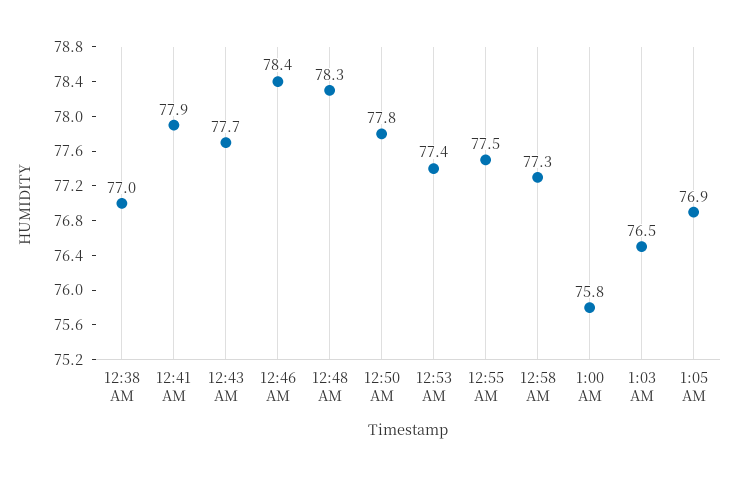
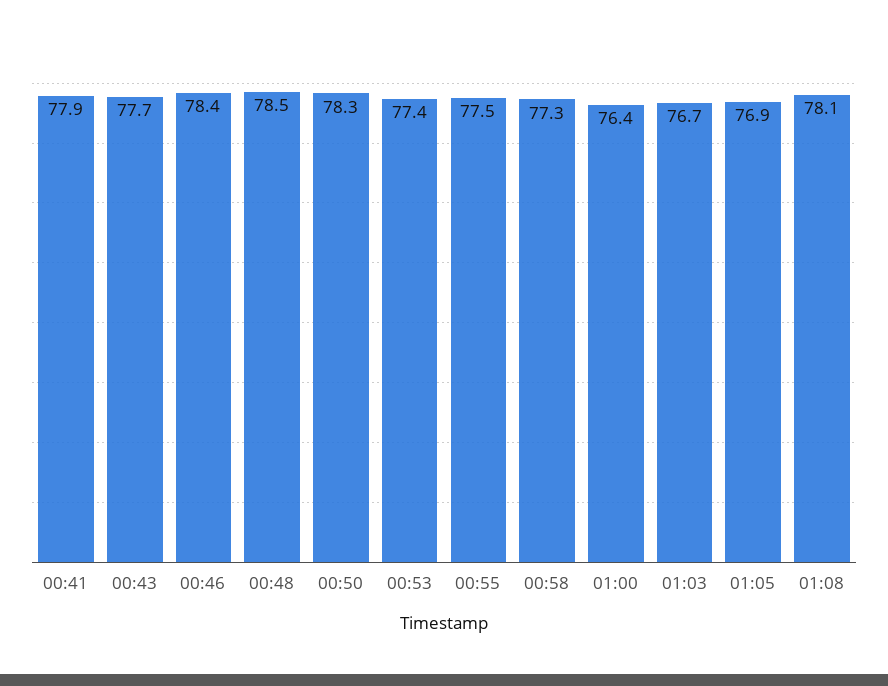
12:38 AM: 77 -> none
12:48 AM: 78.3 -> 78.5
12:50 AM: 77.8 -> 78.3
1:00 AM: 75.8 -> 76.4
1:03 AM: 76.5 -> 76.7
01:08: none -> 78.1

